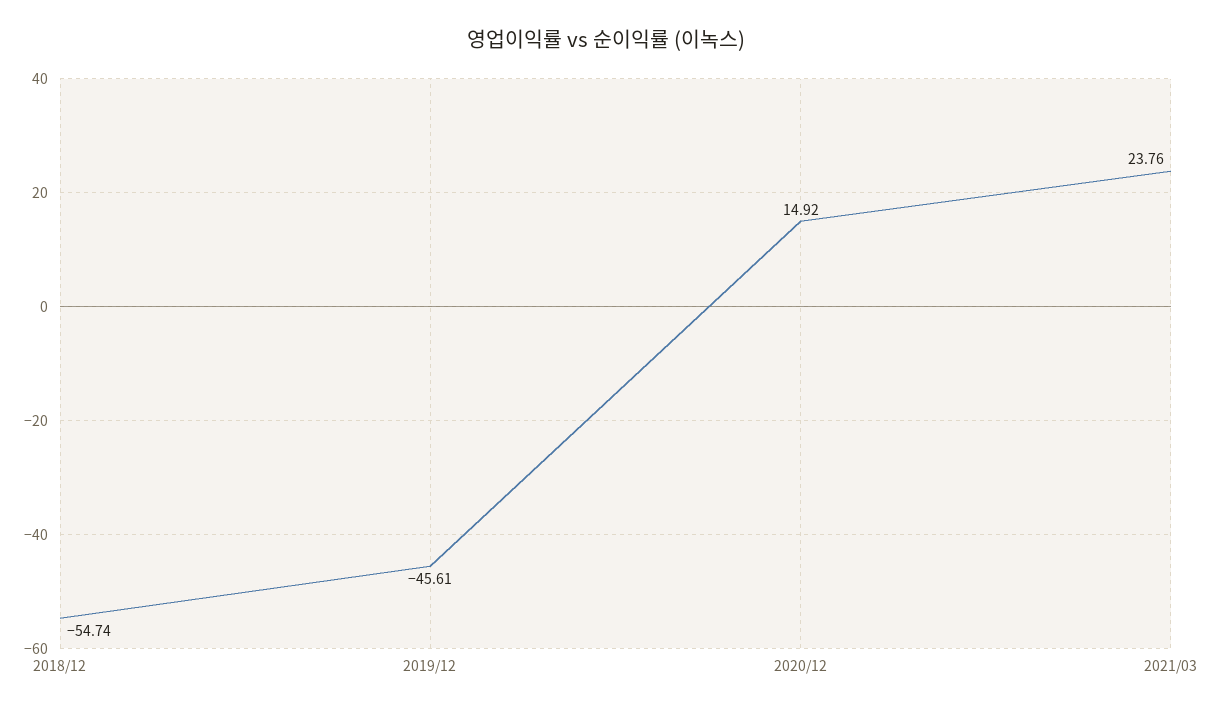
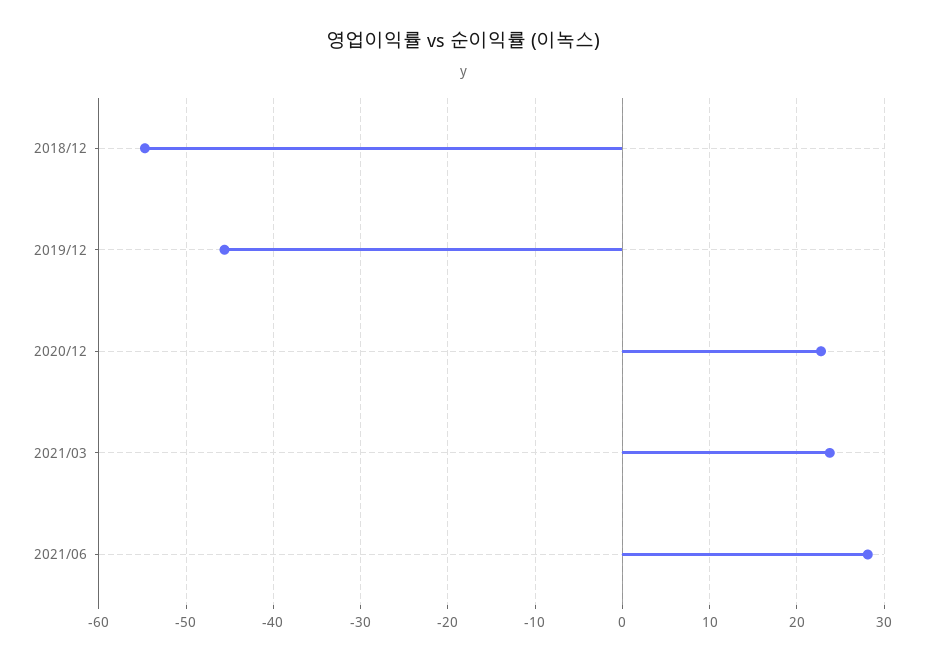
2020/12: 14.92 -> 23
2021/06: none -> 28

